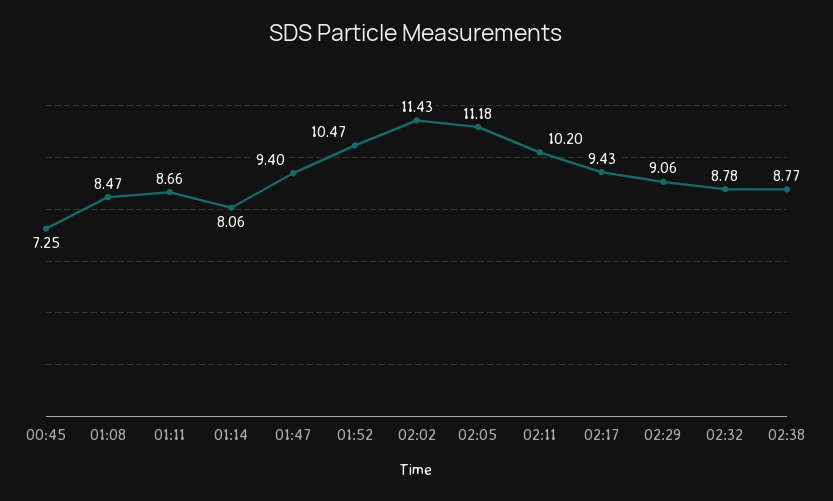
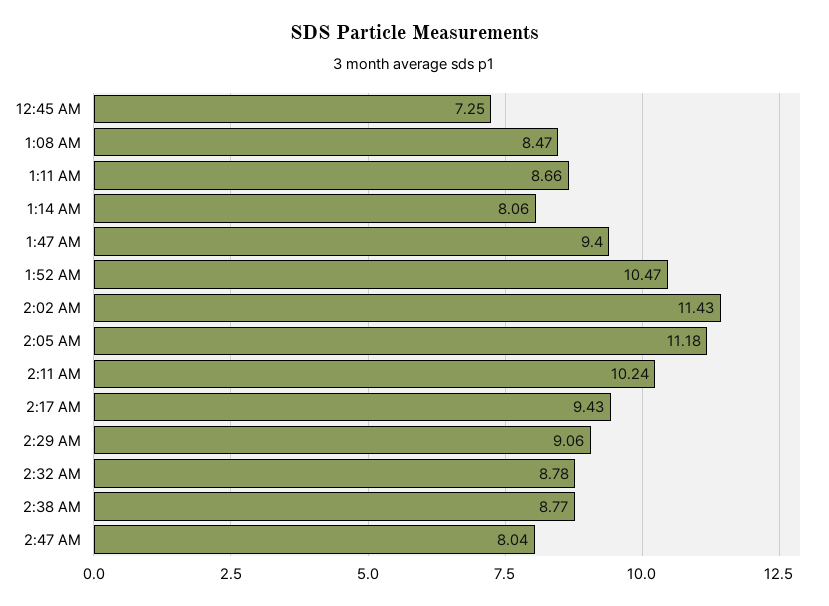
02:11: 10.2 -> 10.24
2:47 AM: none -> 8.04

